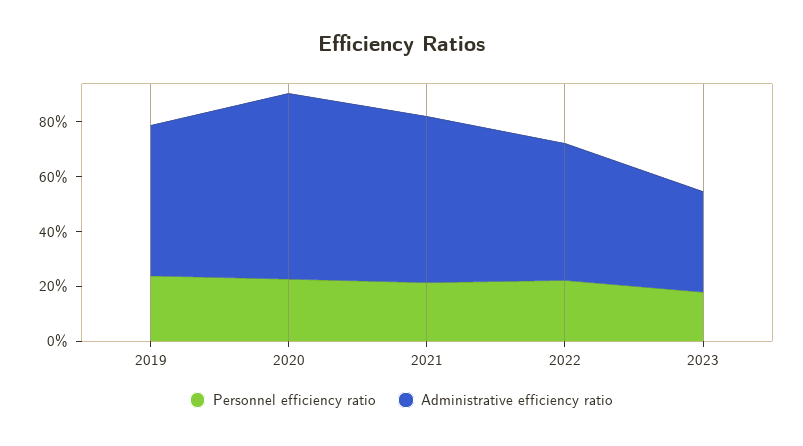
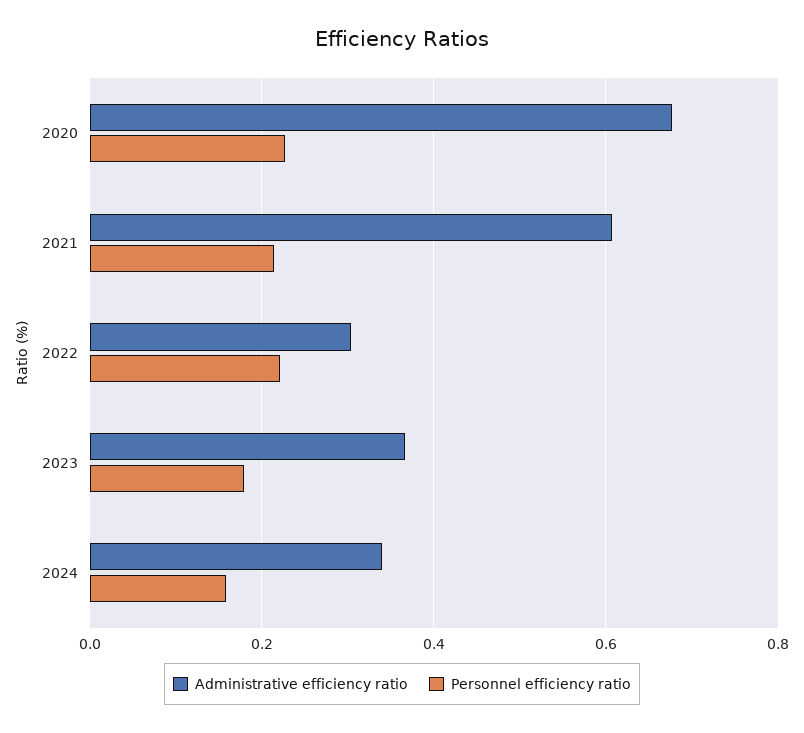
Personnel efficiency ratio, 2019: 0.25 -> none
Administrative efficiency ratio, 2019: 0.55 -> none
Administrative efficiency ratio, 2022: 0.5 -> 0.3
Administrative efficiency ratio, 2024: none -> 0.34
Personnel efficiency ratio, 2024: none -> 0.16

